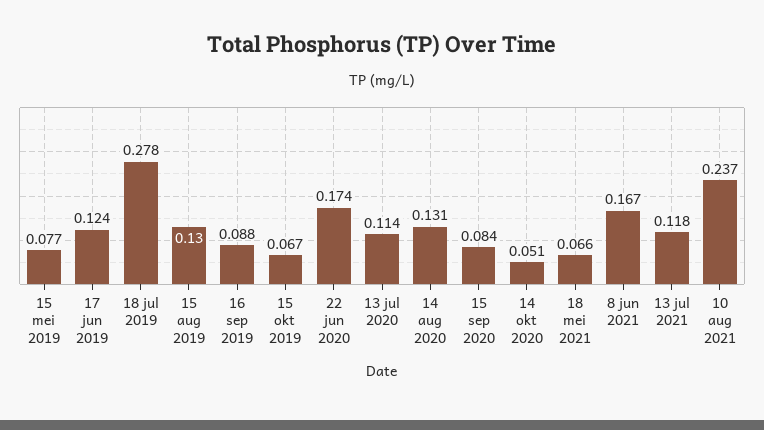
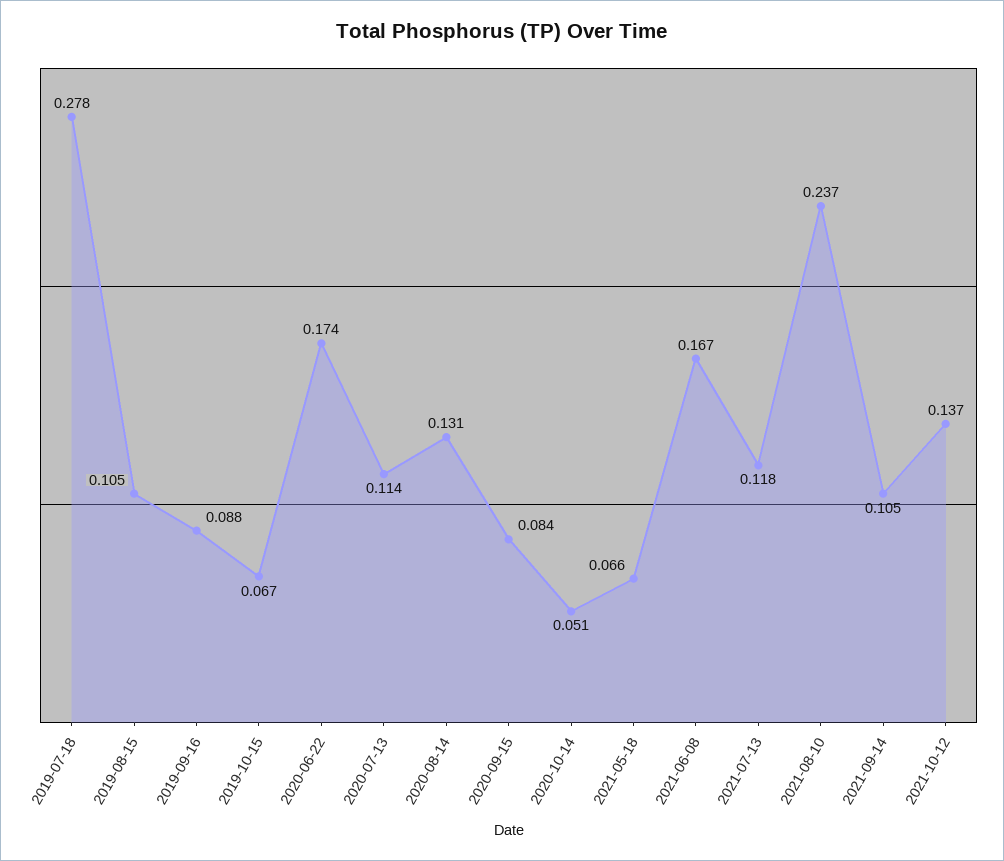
15 mei 2019: 0.077 -> none
17 jun 2019: 0.124 -> none
15 aug 2019: 0.13 -> 0.105
2021-09-14: none -> 0.105
2021-10-12: none -> 0.137

